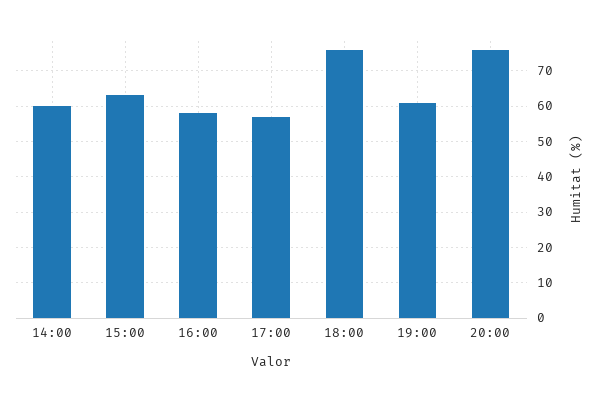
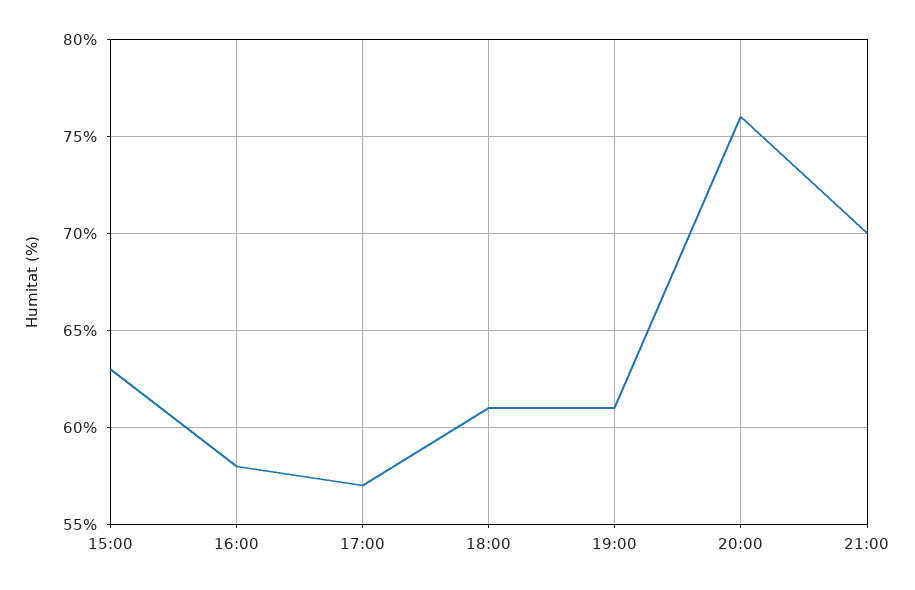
14:00: 60 -> none
18:00: 75 -> 61
21:00: none -> 70

